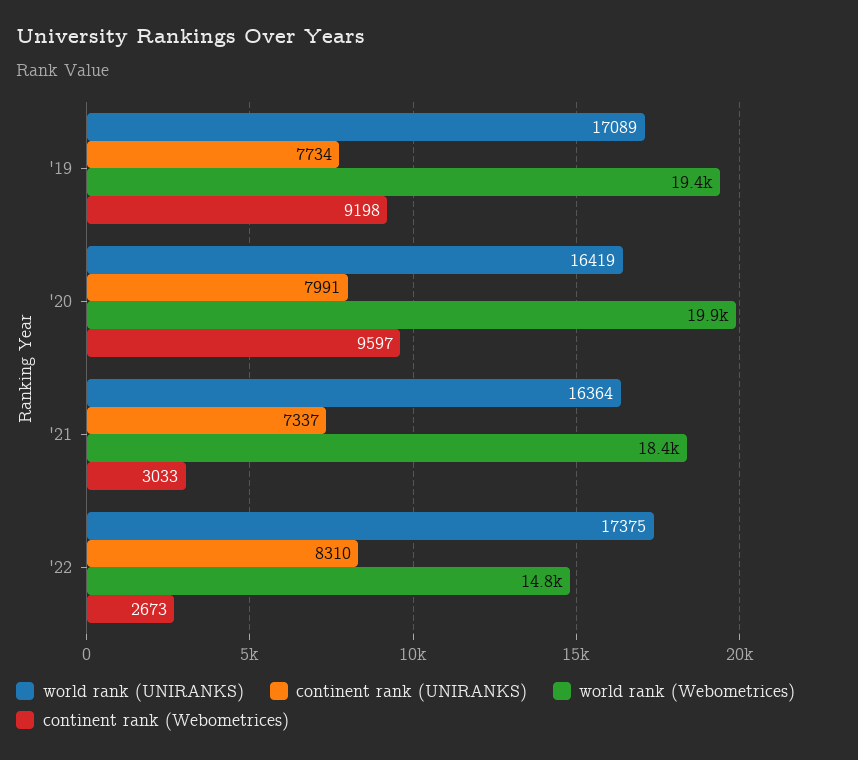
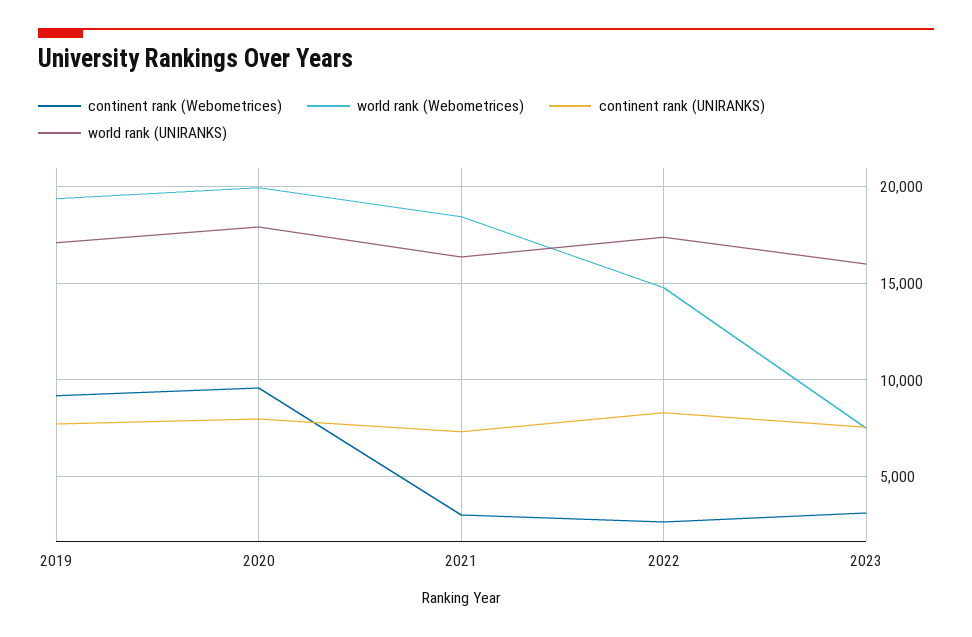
world rank (UNIRANKS), '20: 16419 -> 18000
continent rank (Webometrices), 2023: none -> 3000
world rank (Webometrices), 2023: none -> 7500
continent rank (UNIRANKS), 2023: none -> 7500
world rank (UNIRANKS), 2023: none -> 16000

